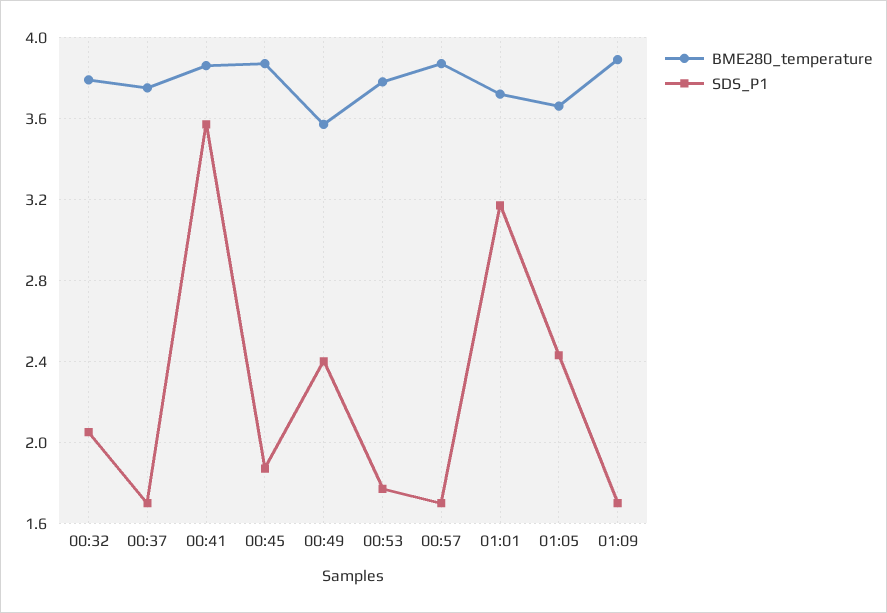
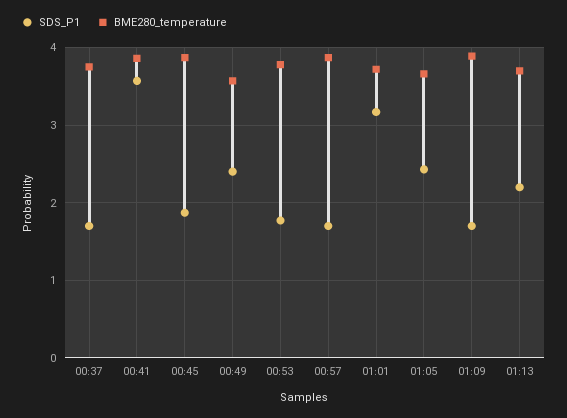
BME280_temperature, 00:32: 3.8 -> none
SDS_P1, 00:32: 2.05 -> none
SDS_P1, 01:13: none -> 2.2
BME280_temperature, 01:13: none -> 3.7

